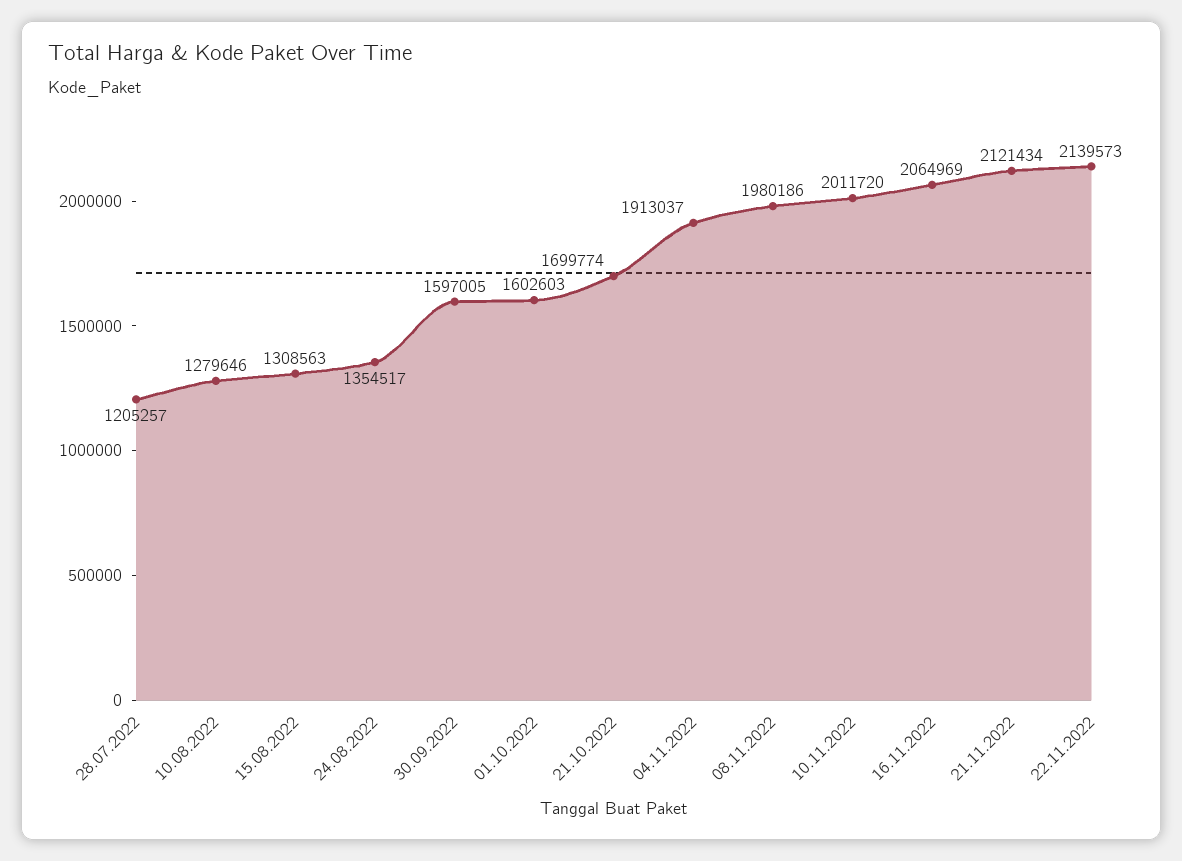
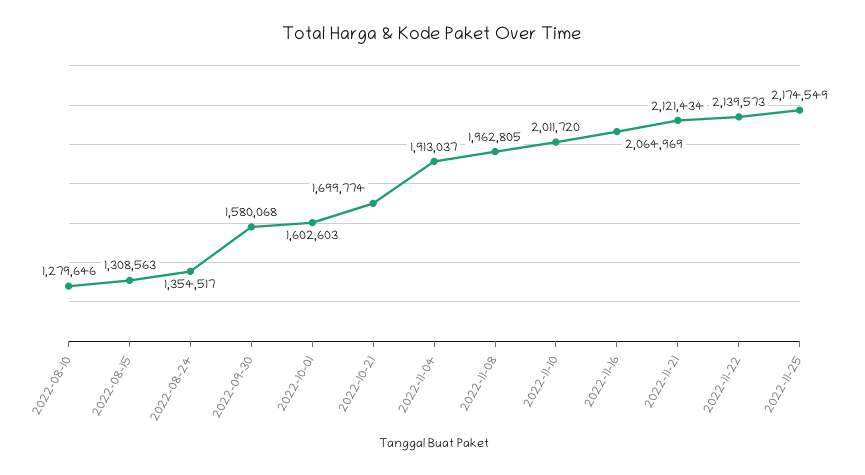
28.07.2022: 1205257 -> none
30.09.2022: 1597005 -> 1580068
08.11.2022: 1980186 -> 1962805
2022-11-25: none -> 2174549

